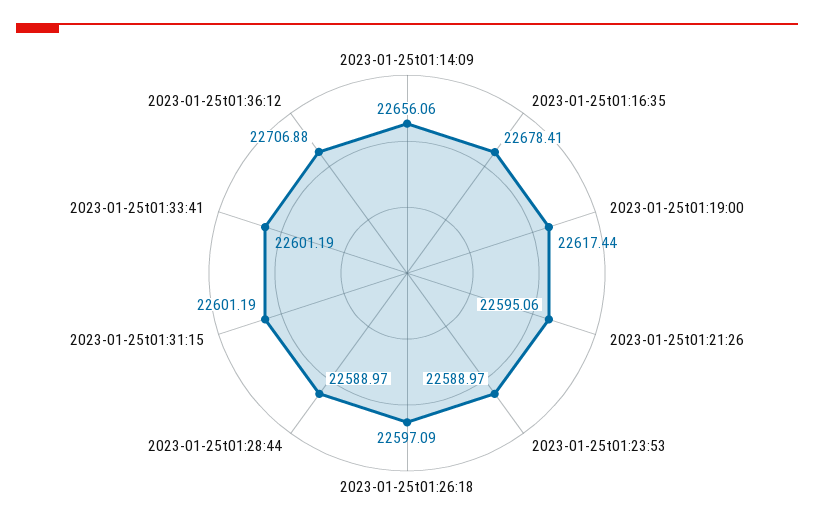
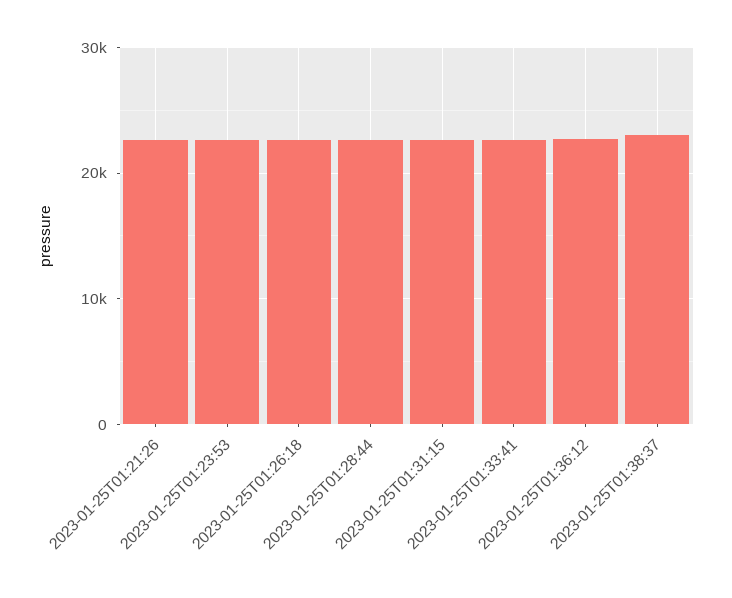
2023-01-25t01:14:09: 22656.06 -> none
2023-01-25t01:16:35: 22678.41 -> none
2023-01-25t01:19:00: 22617.44 -> none
2023-01-25T01:38:37: none -> 23000

